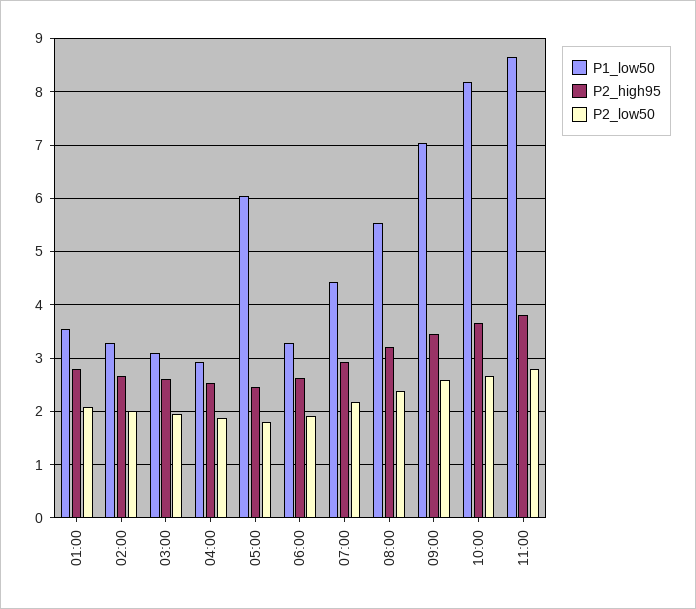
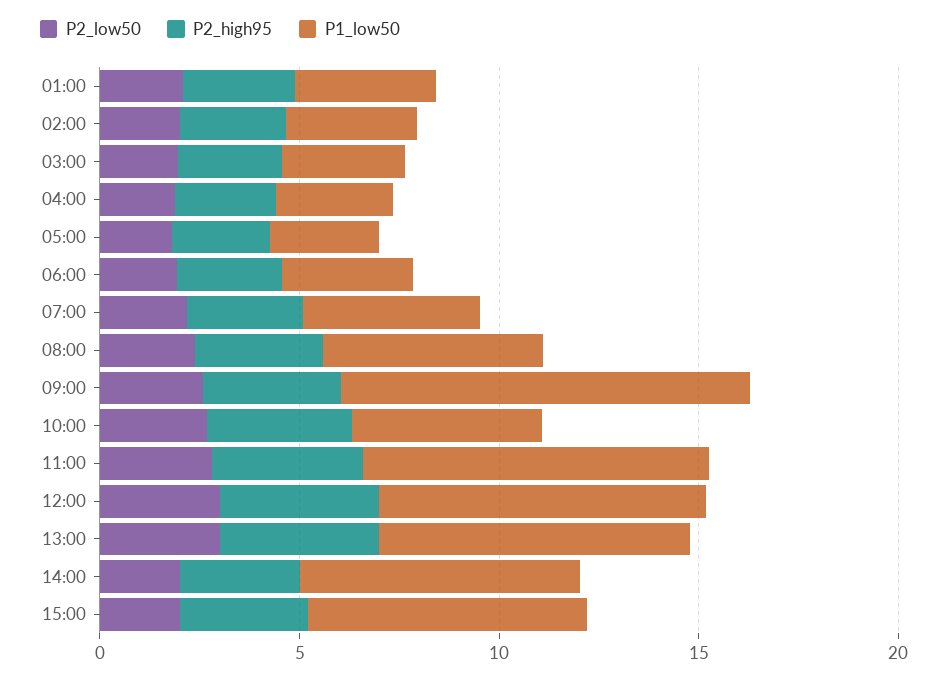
P1_low50, 05:00: 6 -> 3
P1_low50, 09:00: 7 -> 10
P1_low50, 10:00: 8.2 -> 5
P2_low50, 12:00: none -> 3
P2_high95, 12:00: none -> 4
P1_low50, 12:00: none -> 8
P2_low50, 13:00: none -> 3
P2_high95, 13:00: none -> 4
P1_low50, 13:00: none -> 8
P2_low50, 14:00: none -> 2
P2_high95, 14:00: none -> 3
P1_low50, 14:00: none -> 7
P2_low50, 15:00: none -> 2
P2_high95, 15:00: none -> 3
P1_low50, 15:00: none -> 7

